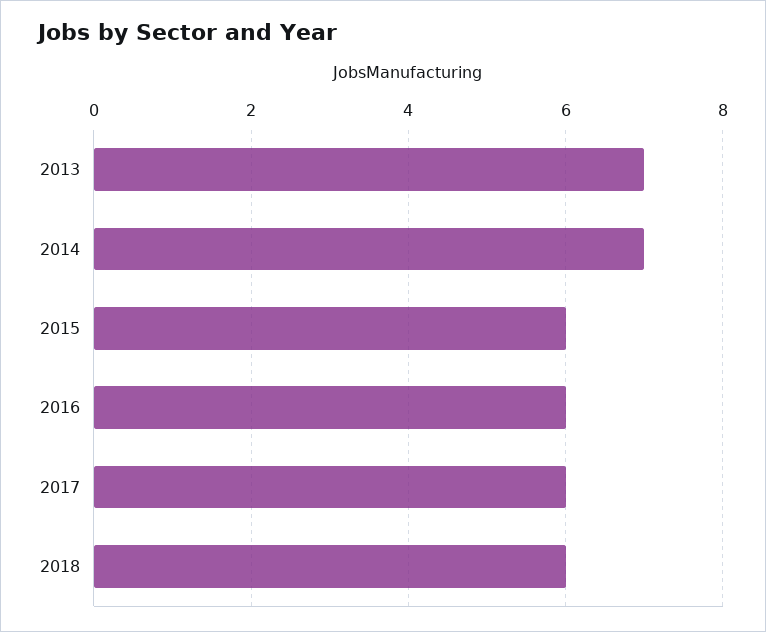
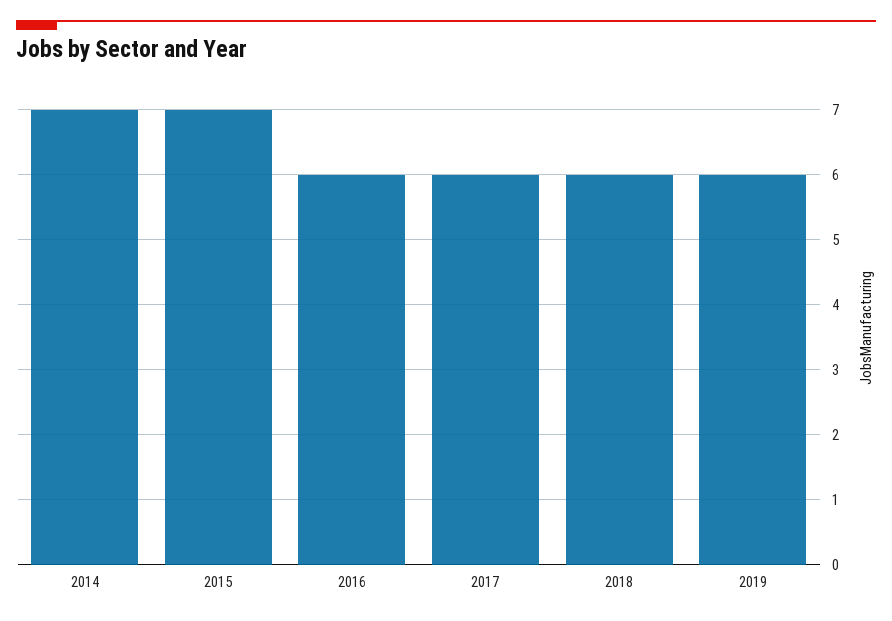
2013: 7 -> none
2015: 6 -> 7
2019: none -> 6

